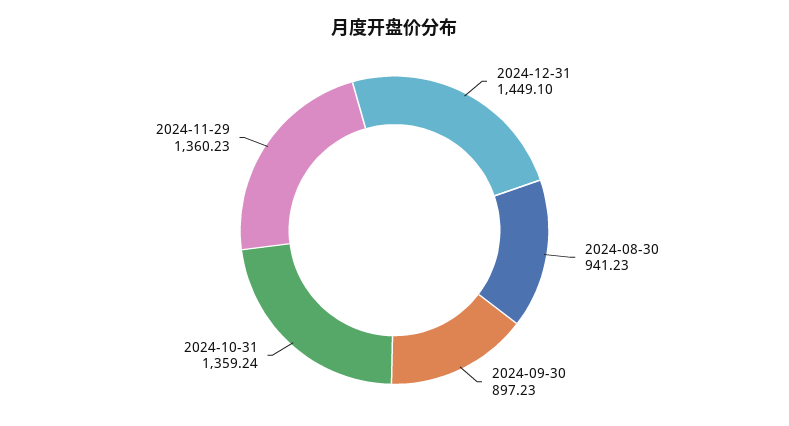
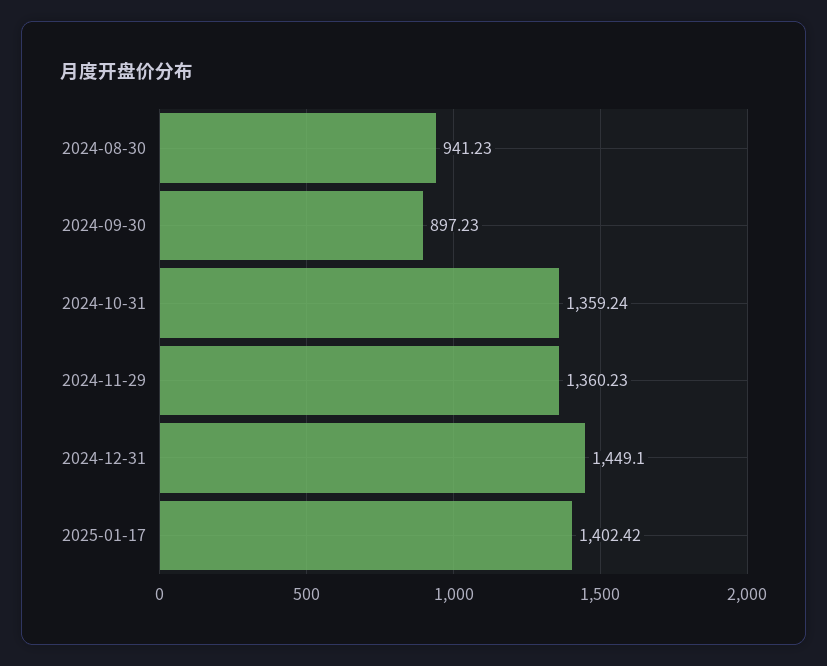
2025-01-17: none -> 1402.42

